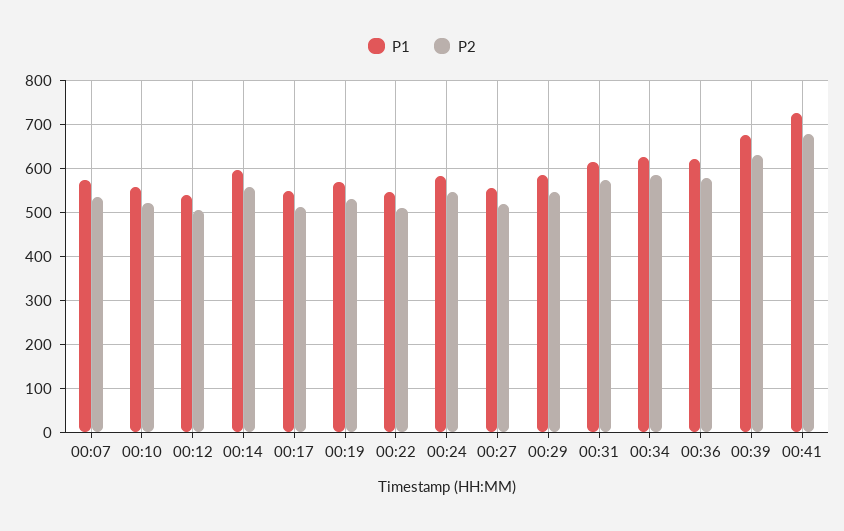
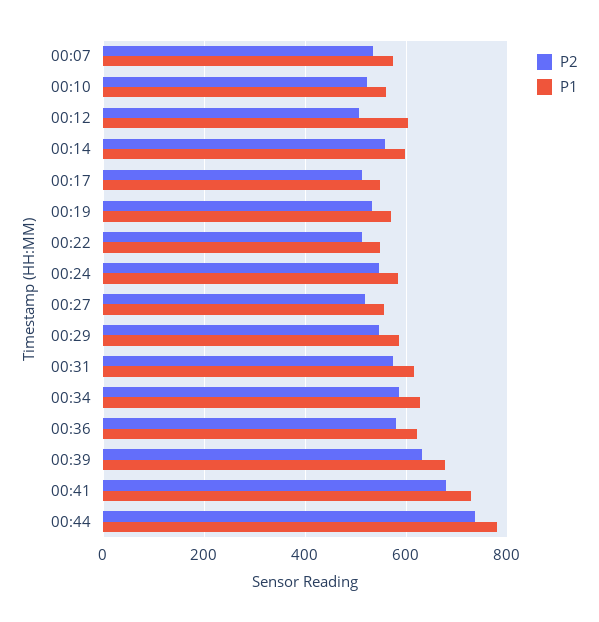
P1, 00:12: 540 -> 600
P2, 00:44: none -> 740
P1, 00:44: none -> 780

